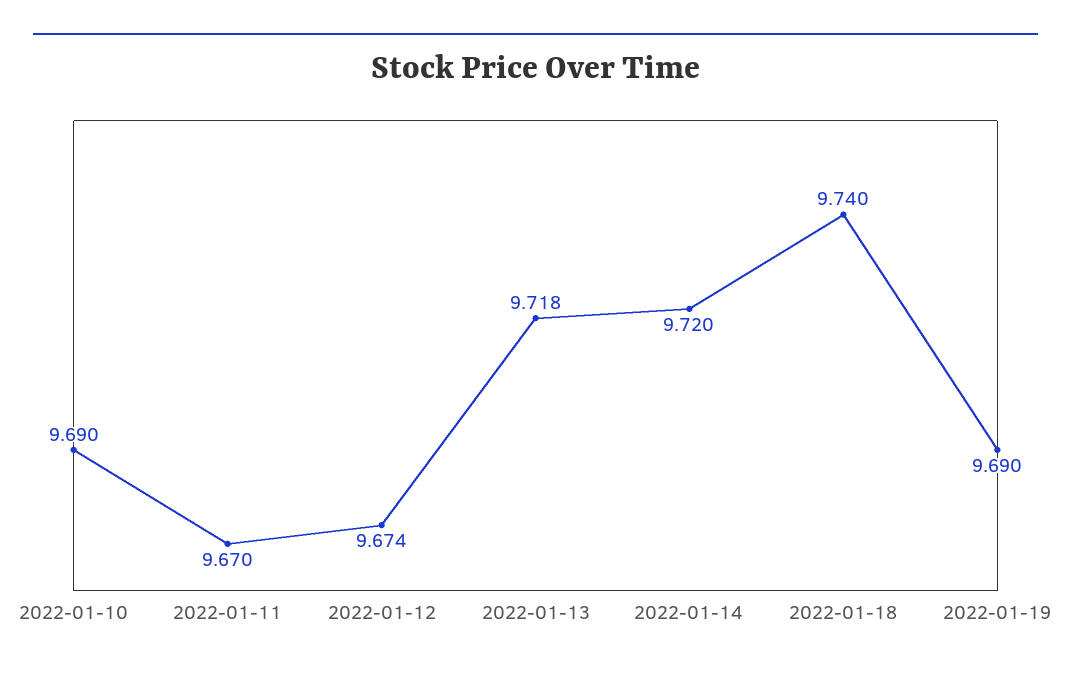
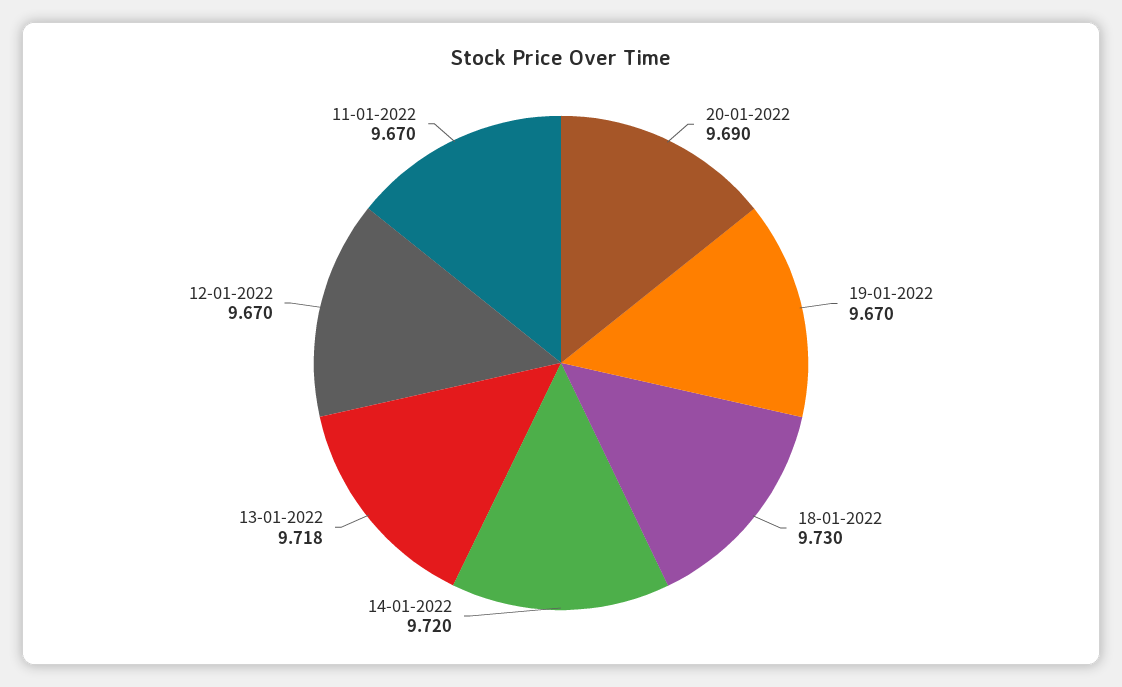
2022-01-10: 9.69 -> none
2022-01-12: 9.674 -> 9.67
2022-01-18: 9.74 -> 9.73
2022-01-19: 9.69 -> 9.67
20-01-2022: none -> 9.69

